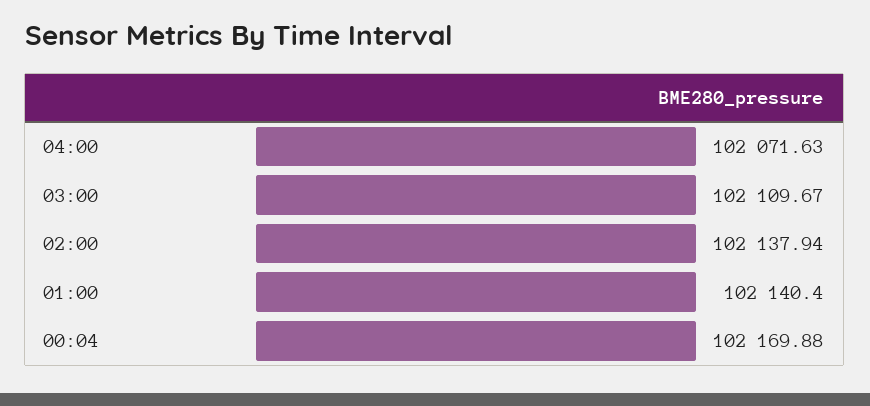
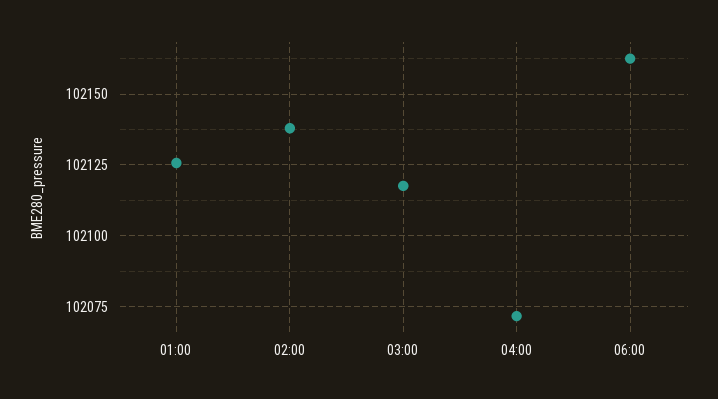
03:00: 102109.67 -> 102117.5
01:00: 102140.4 -> 102125
00:04: 102169.88 -> none
06:00: none -> 102162.5

